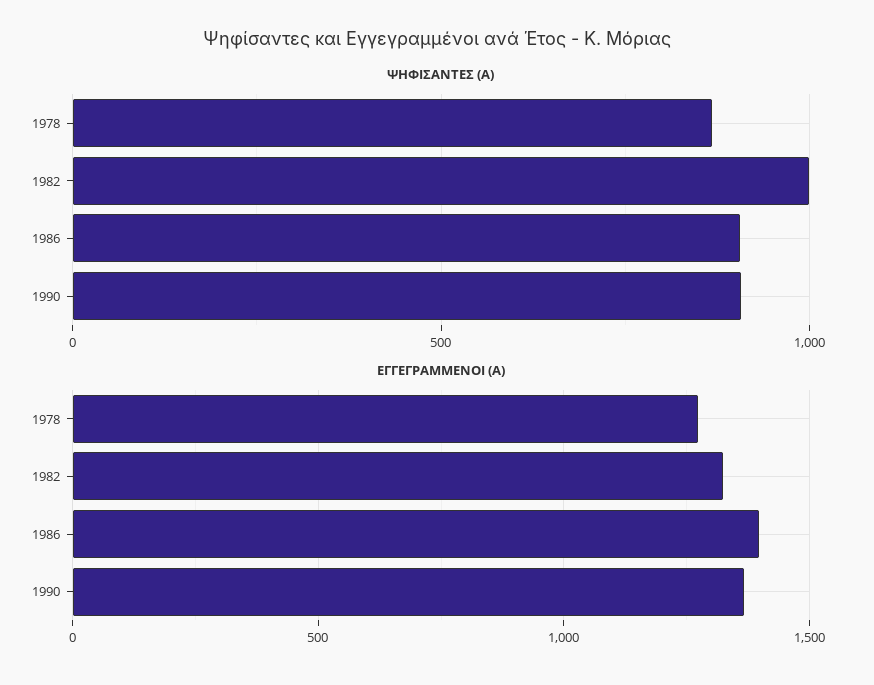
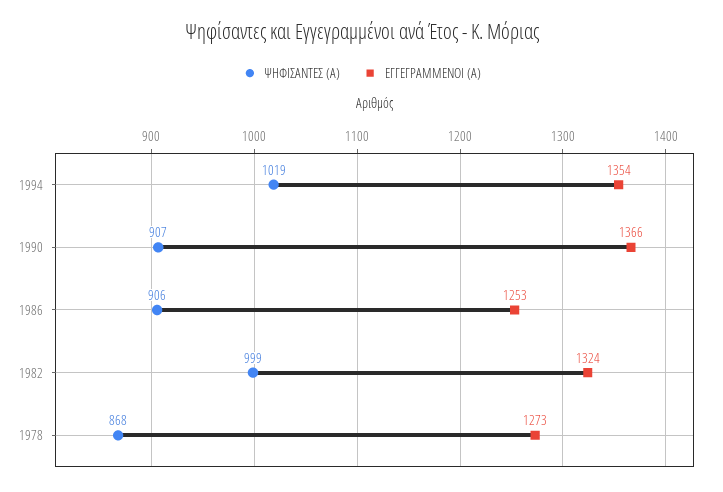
ΕΓΓΕΓΡΑΜΜΕΝΟΙ (Α), 1986: 1400 -> 1253
ΨΗΦΙΣΑΝΤΕΣ (Α), 1994: none -> 1019
ΕΓΓΕΓΡΑΜΜΕΝΟΙ (Α), 1994: none -> 1354

